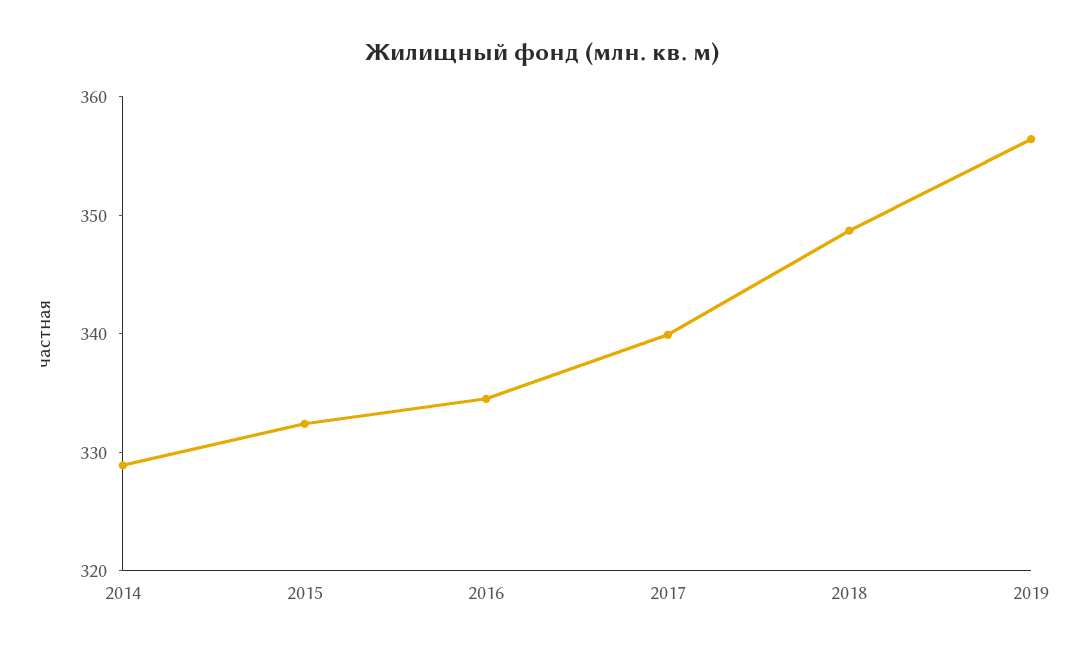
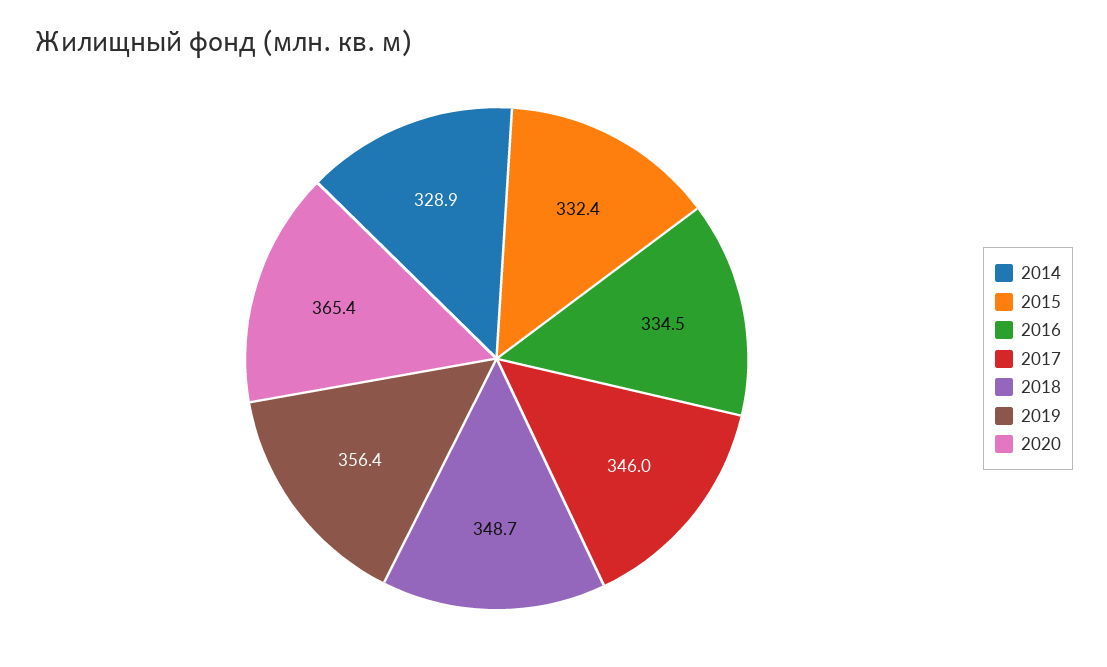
2017: 340 -> 346
2020: none -> 365.4

